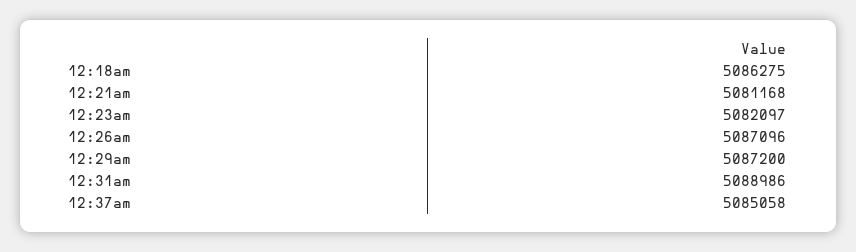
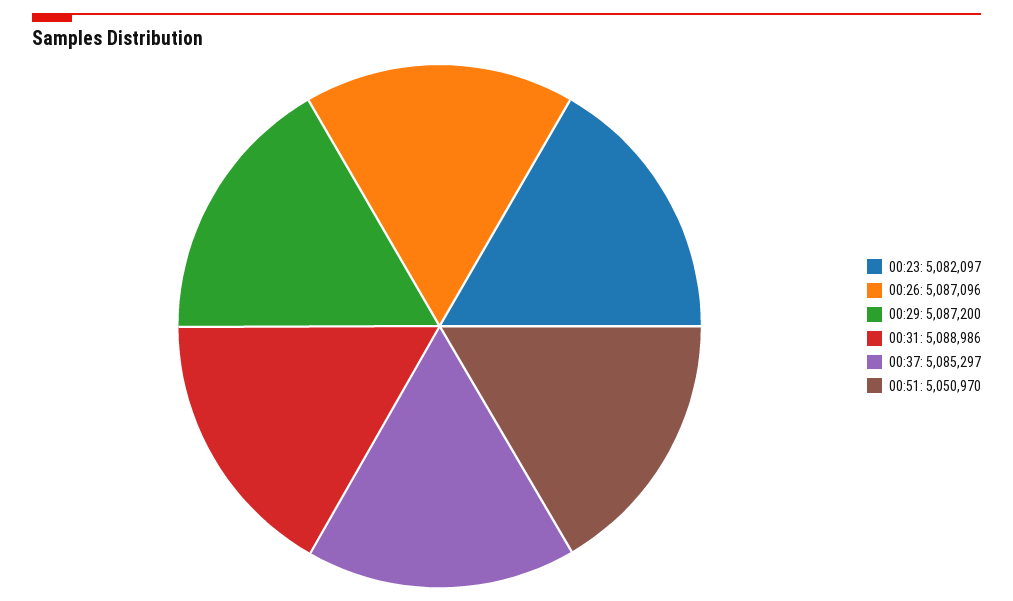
12:18am: 5086275 -> none
12:21am: 5081168 -> none
12:37am: 5085058 -> 5085297
00:51: none -> 5050970

